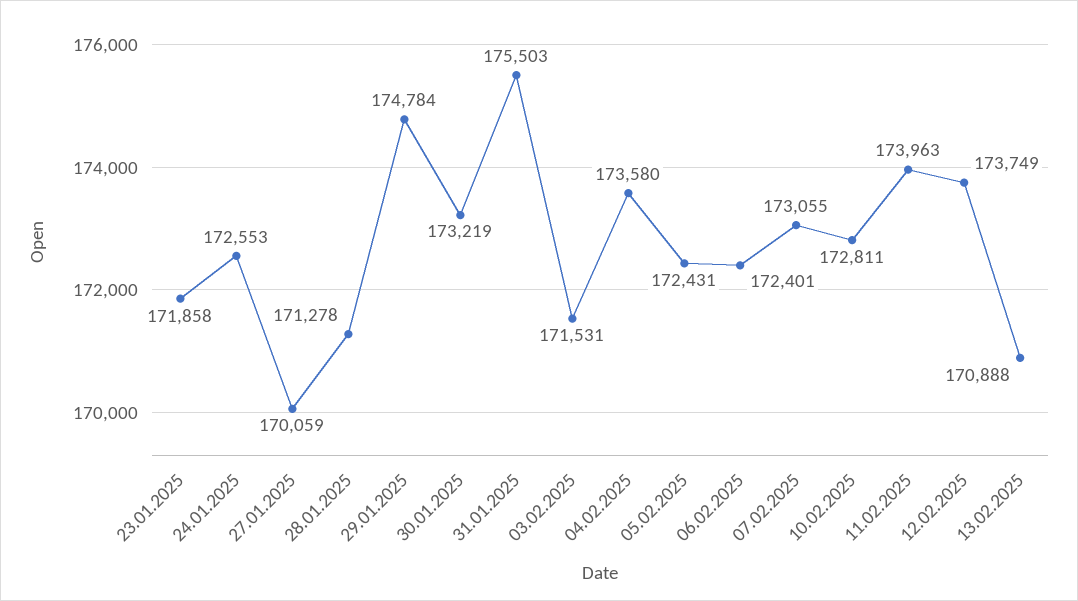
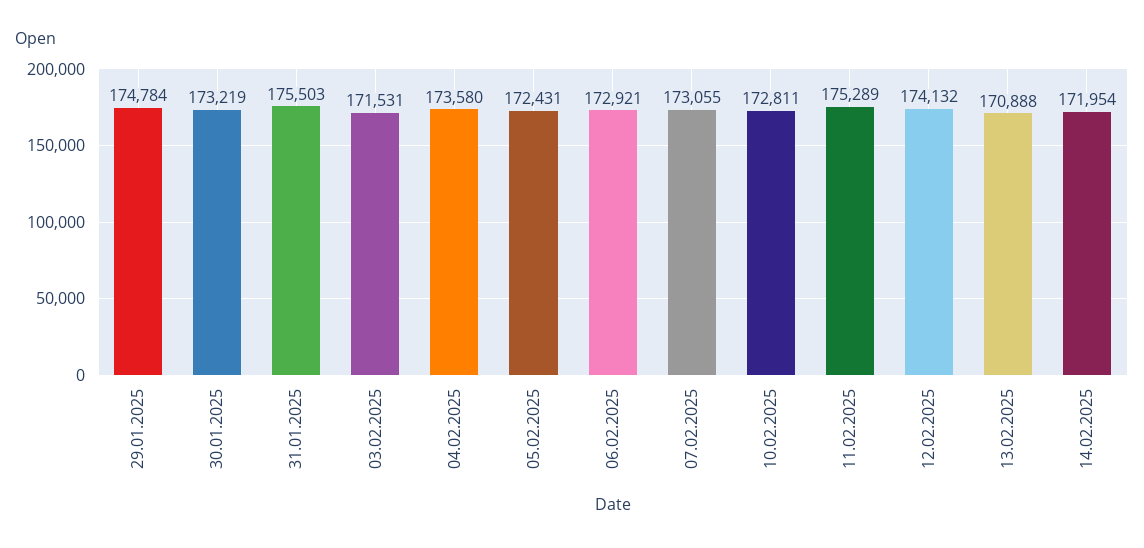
23.01.2025: 171858 -> none
24.01.2025: 172553 -> none
27.01.2025: 170059 -> none
28.01.2025: 171278 -> none
06.02.2025: 172401 -> 172921
11.02.2025: 173963 -> 175289
12.02.2025: 173749 -> 174132
14.02.2025: none -> 171954

